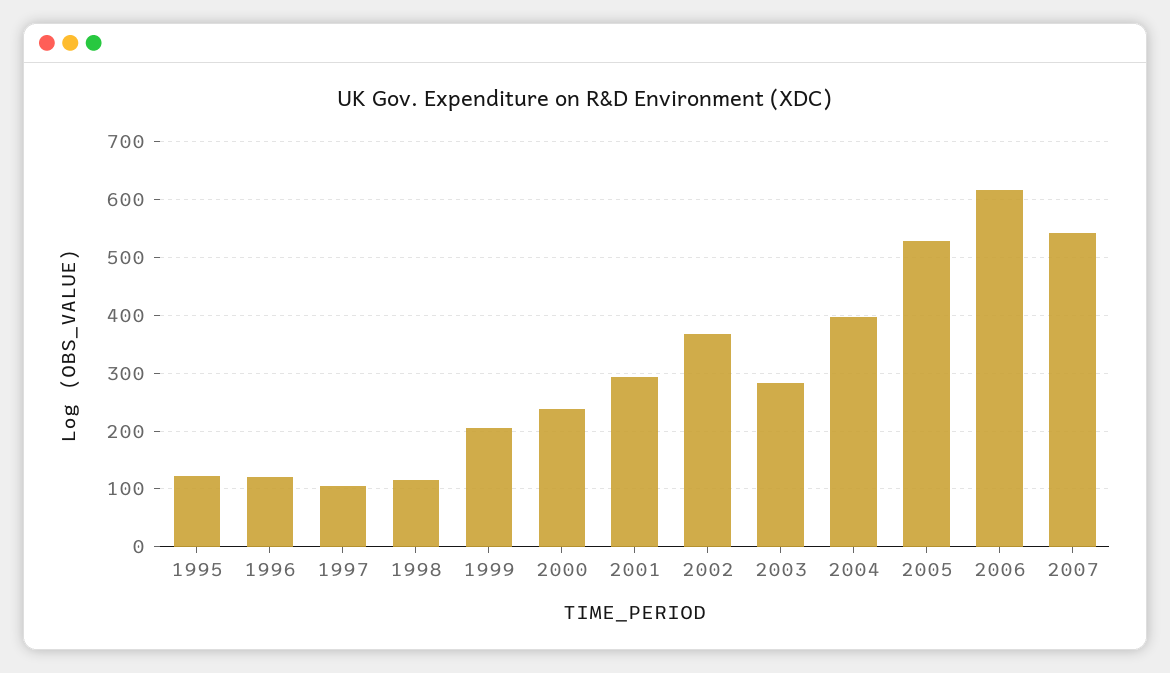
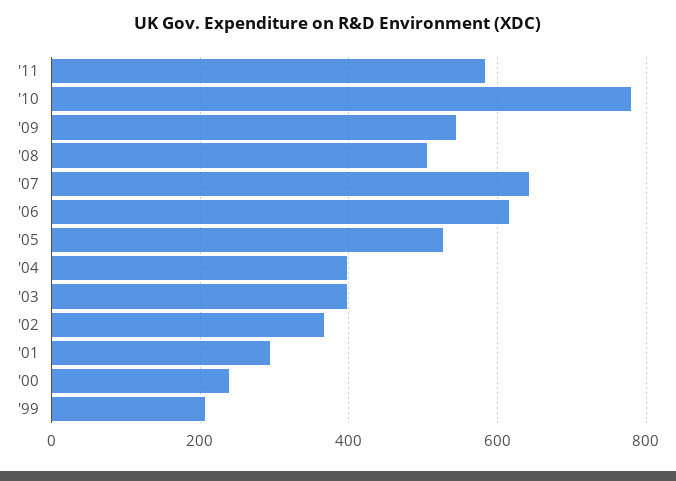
1995: 120 -> none
1996: 120 -> none
1997: 100 -> none
1998: 120 -> none
2003: 280 -> 400
2007: 540 -> 640
'11: none -> 580
'10: none -> 780
'09: none -> 540
'08: none -> 500

